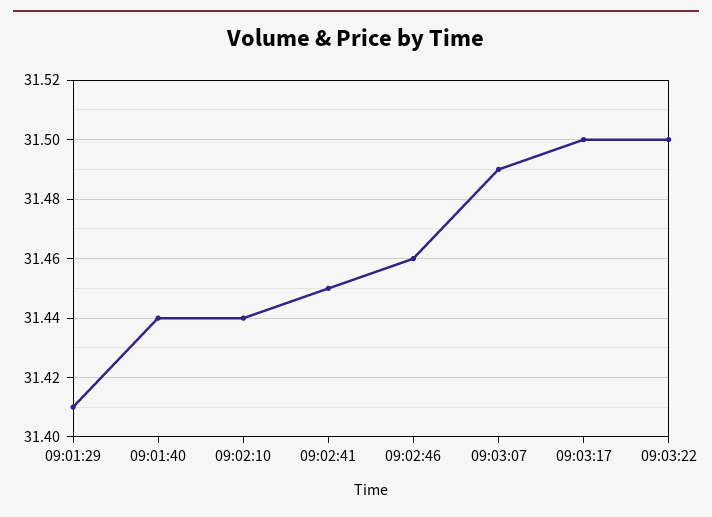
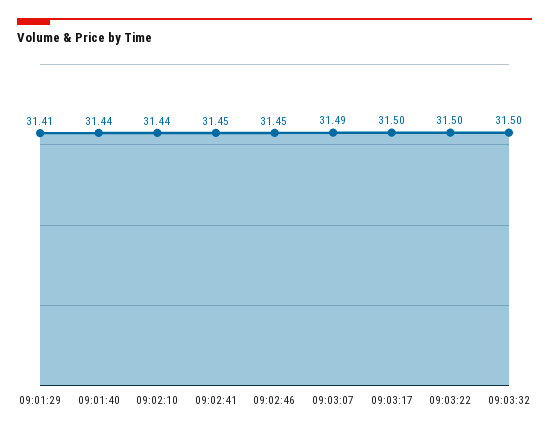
09:02:46: 31.46 -> 31.45
09:03:32: none -> 31.5

